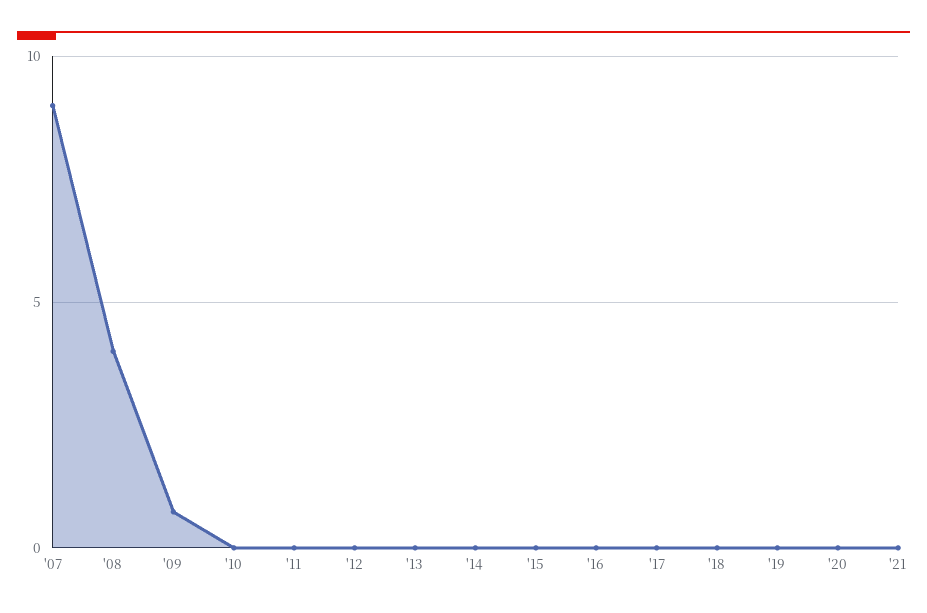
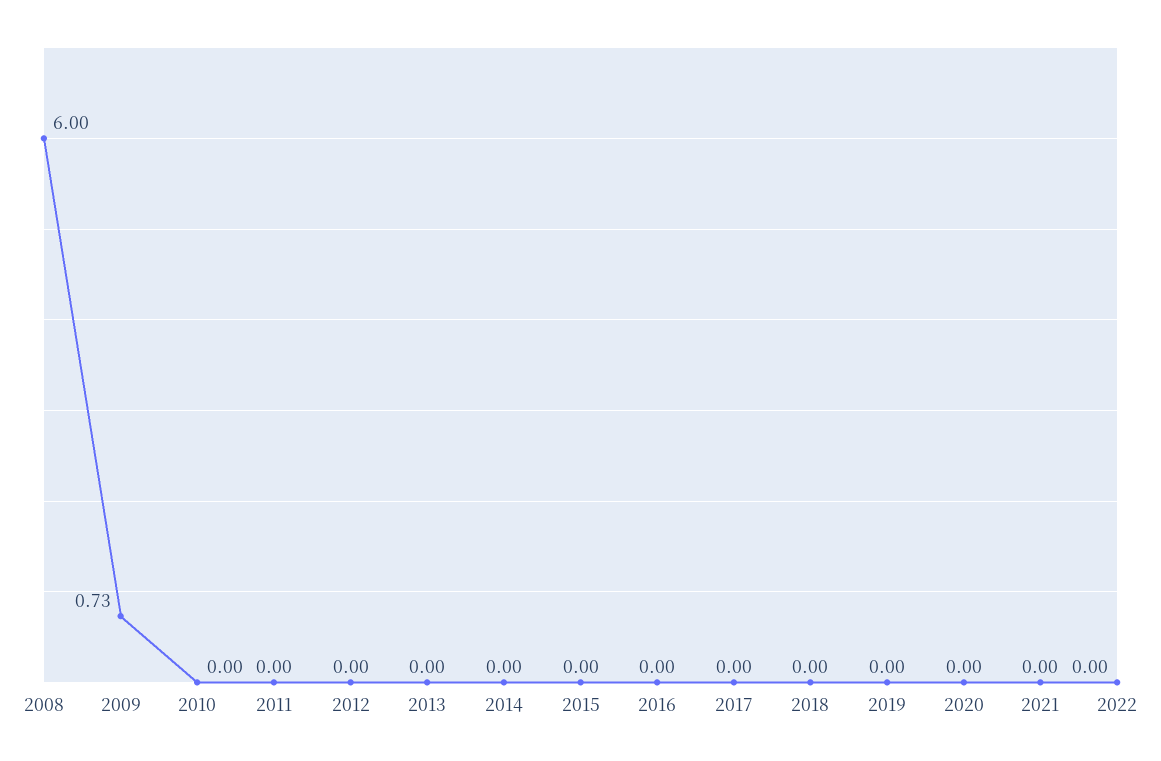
'07: 9 -> none
'08: 4 -> 6
2022: none -> 0

